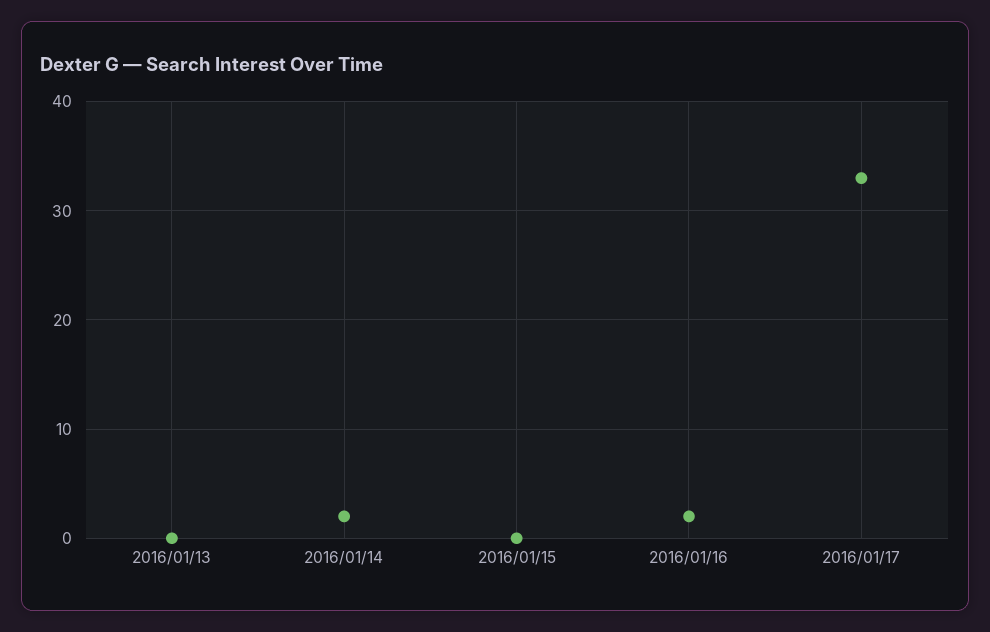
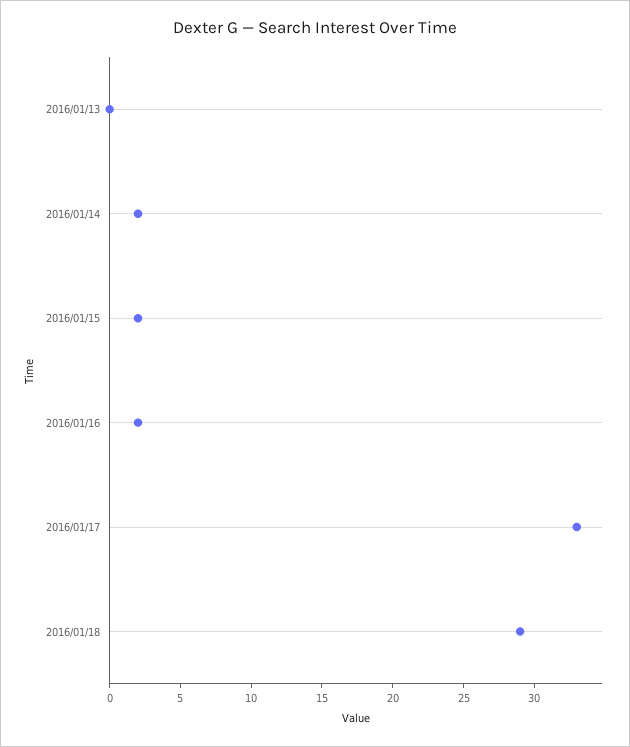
2016/01/15: 0 -> 2
2016/01/18: none -> 29

